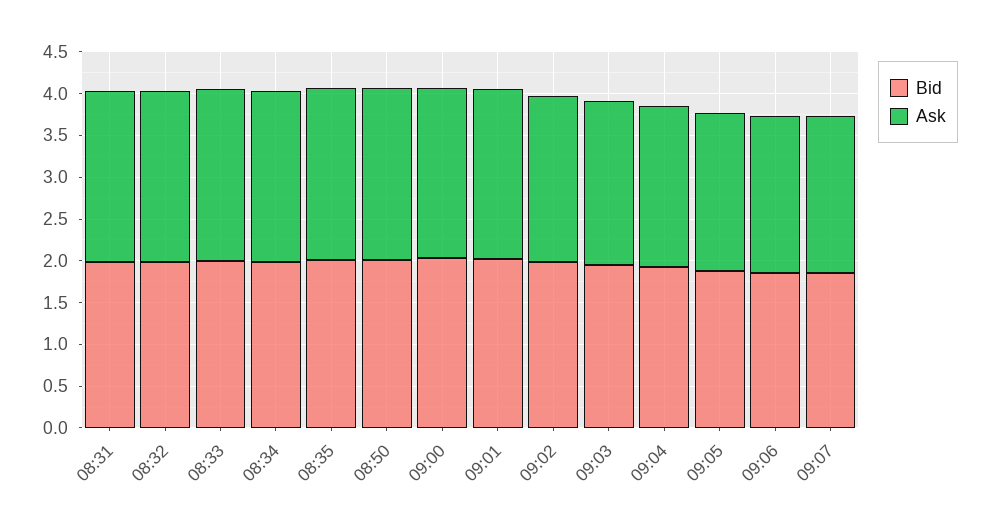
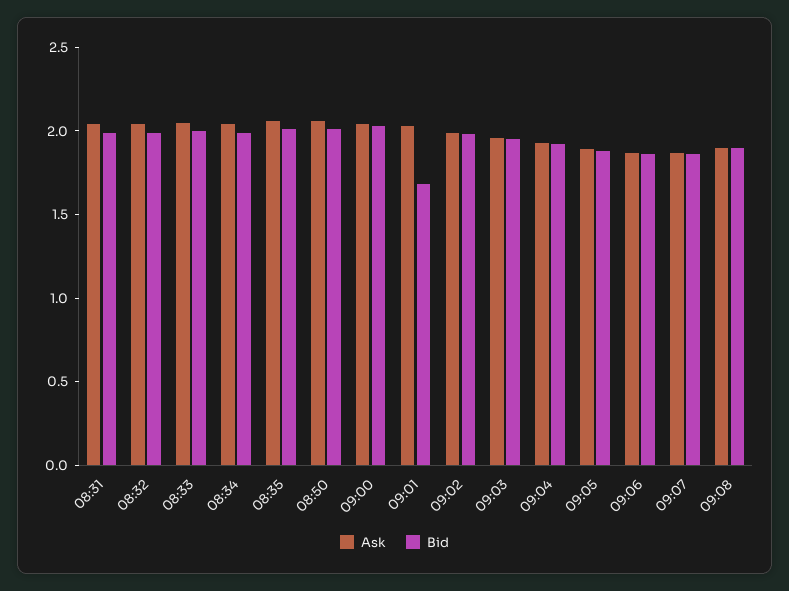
Bid, 09:01: 2 -> 1.7
Ask, 09:08: none -> 1.9
Bid, 09:08: none -> 1.9

